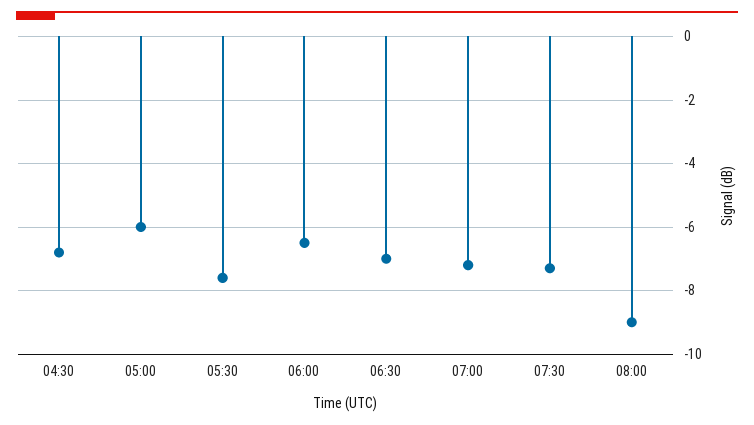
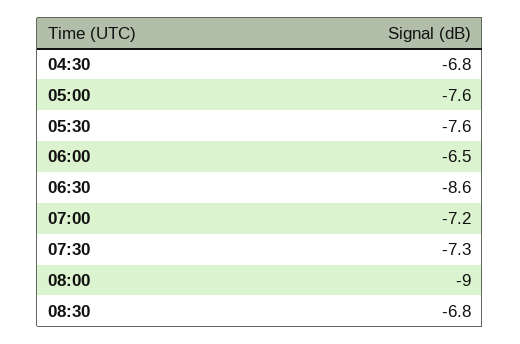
05:00: -6 -> -7.6
06:30: -7 -> -8.6
08:30: none -> -6.8

